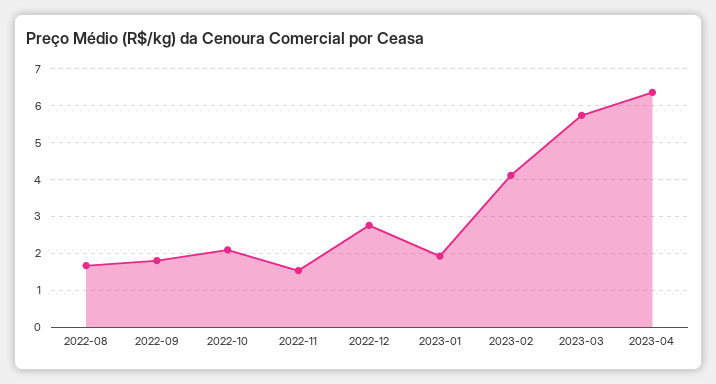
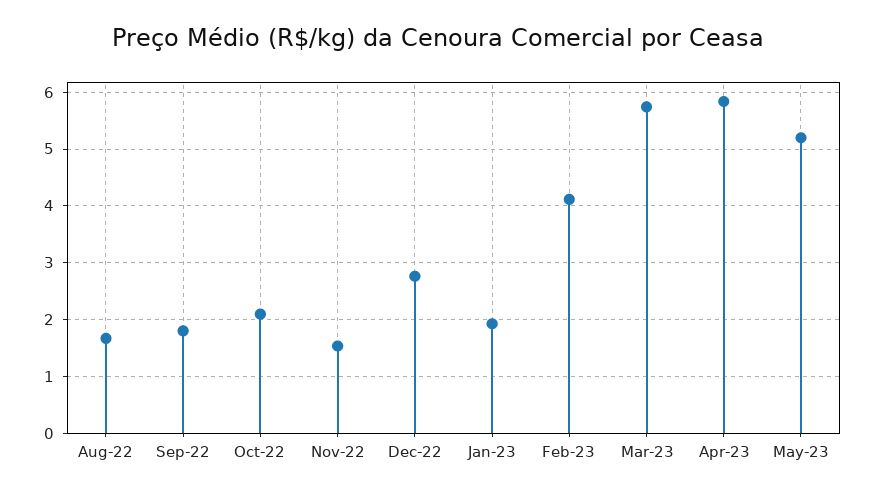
2023-04: 6.4 -> 5.8
May-23: none -> 5.2

